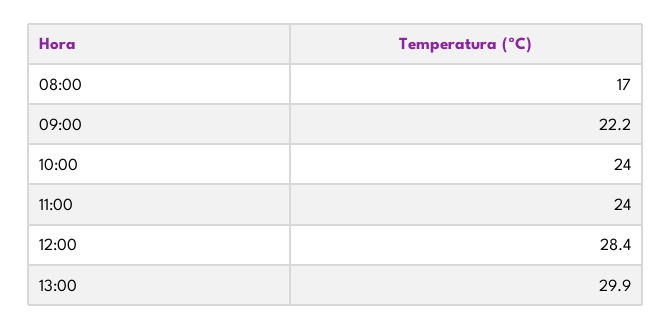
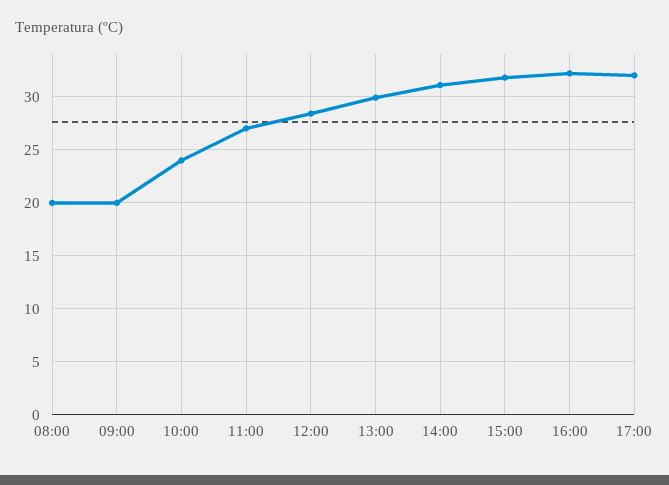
08:00: 17 -> 20
09:00: 22.2 -> 20
11:00: 24 -> 27
14:00: none -> 31
15:00: none -> 32
16:00: none -> 32
17:00: none -> 32

